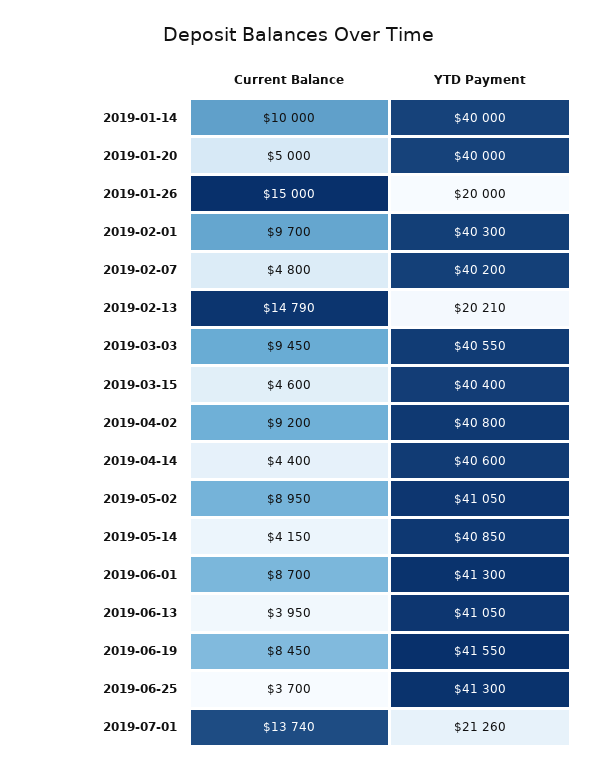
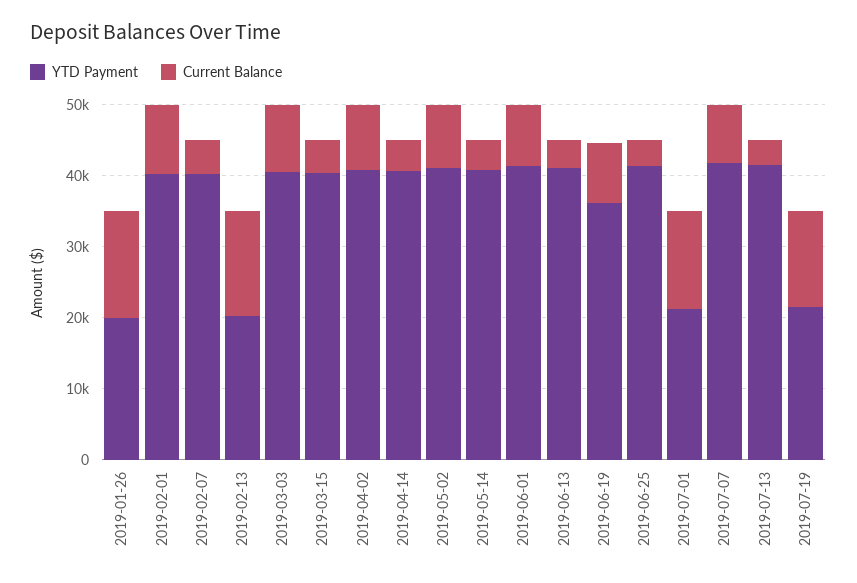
Current Balance, 2019-01-14: 10000 -> none
YTD Payment, 2019-01-14: 40000 -> none
Current Balance, 2019-01-20: 5000 -> none
YTD Payment, 2019-01-20: 40000 -> none
YTD Payment, 2019-06-19: 41550 -> 36000
YTD Payment, 2019-07-07: none -> 42000
Current Balance, 2019-07-07: none -> 8000
YTD Payment, 2019-07-13: none -> 42000
Current Balance, 2019-07-13: none -> 4000
YTD Payment, 2019-07-19: none -> 22000
Current Balance, 2019-07-19: none -> 14000

